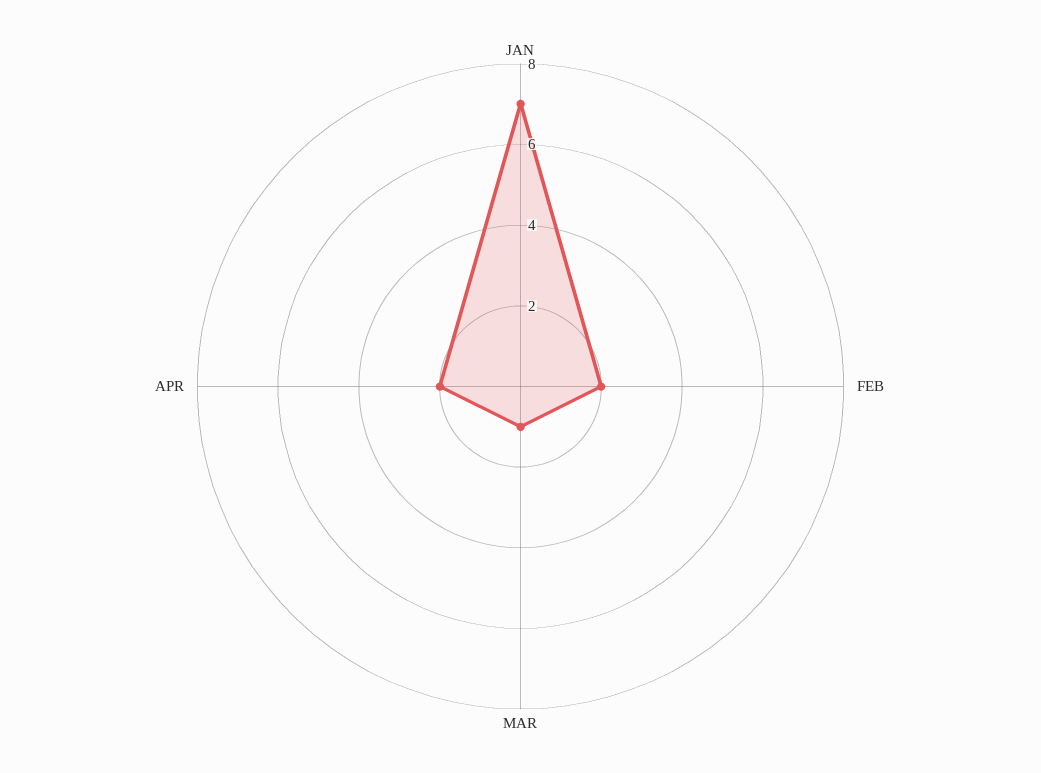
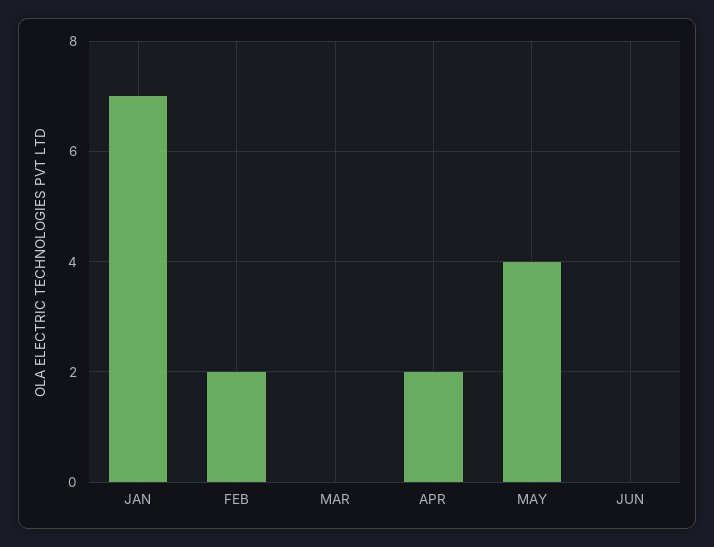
MAR: 1 -> 0
MAY: none -> 4
JUN: none -> 0

